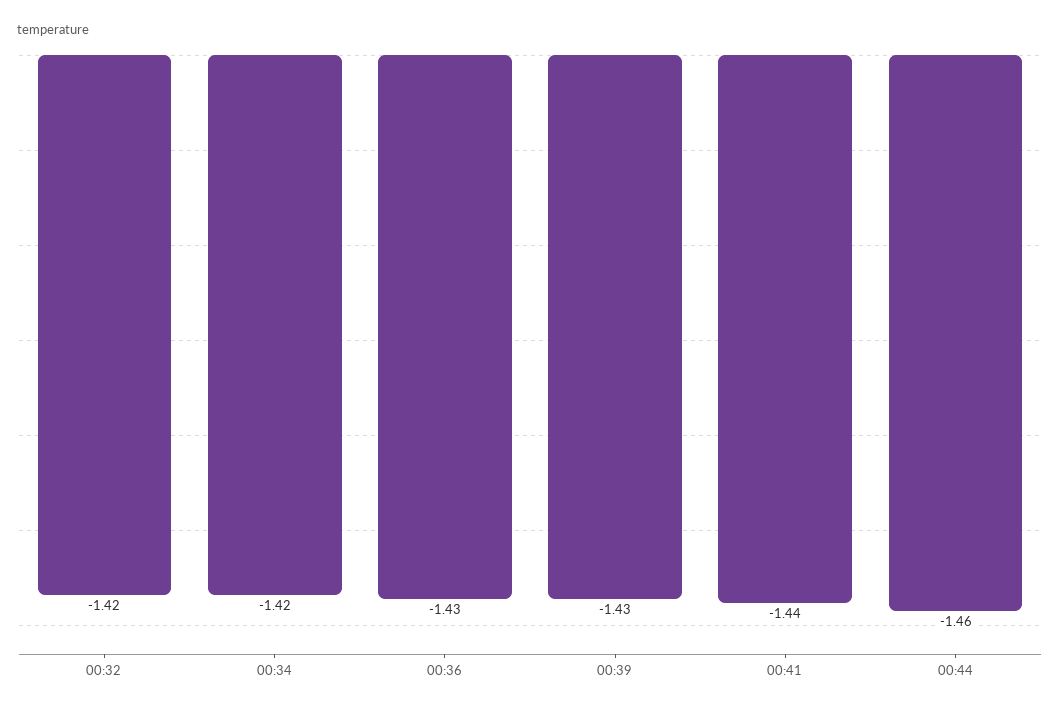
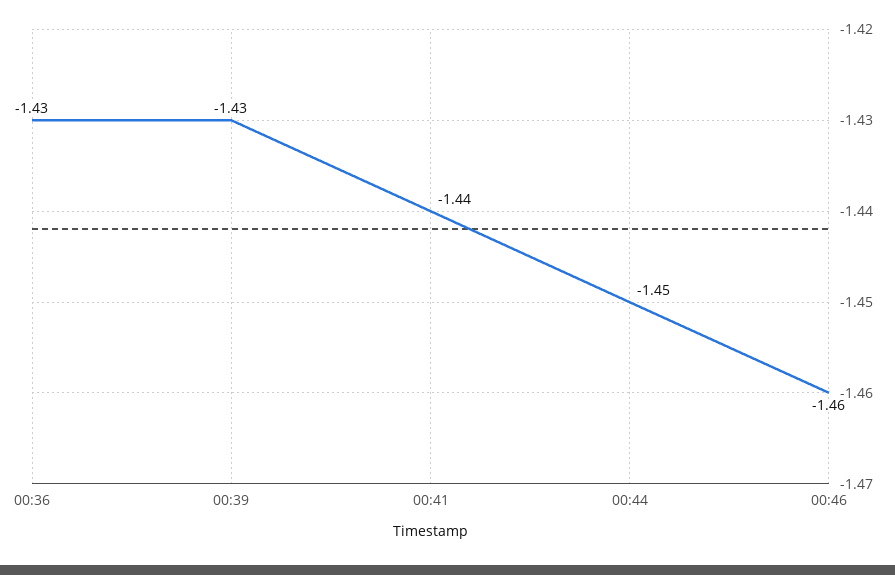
00:32: -1.42 -> none
00:34: -1.42 -> none
00:44: -1.46 -> -1.45
00:46: none -> -1.46

